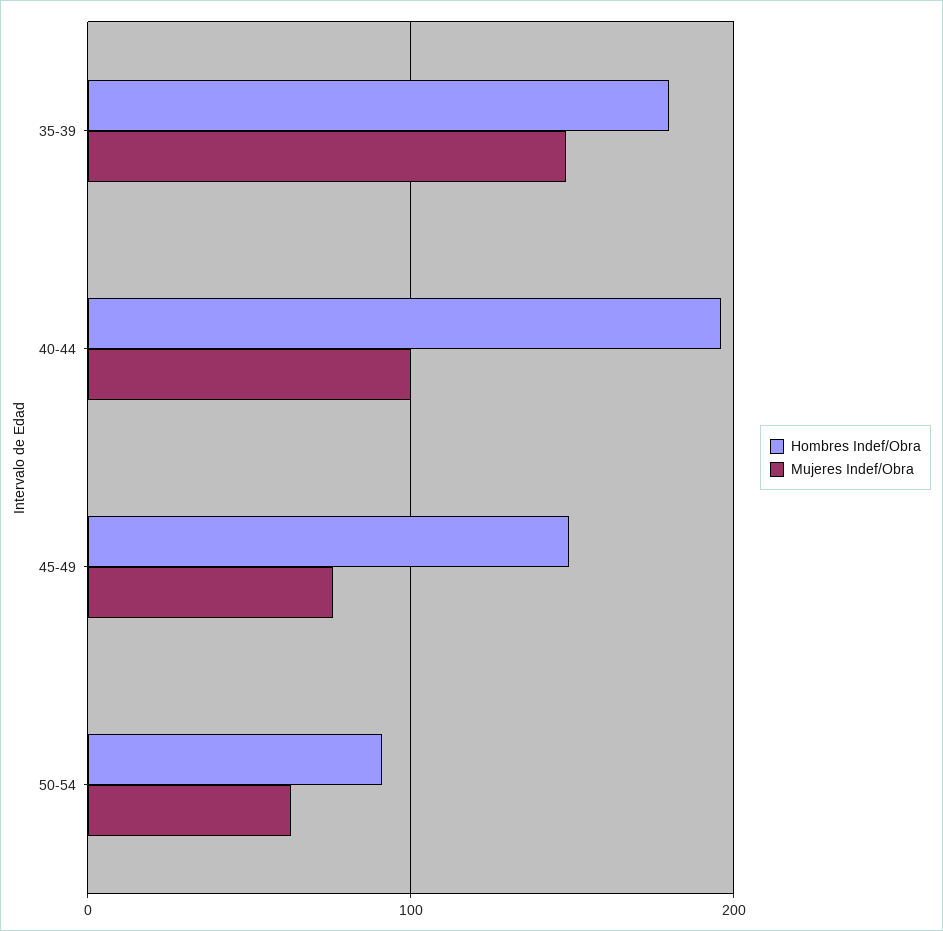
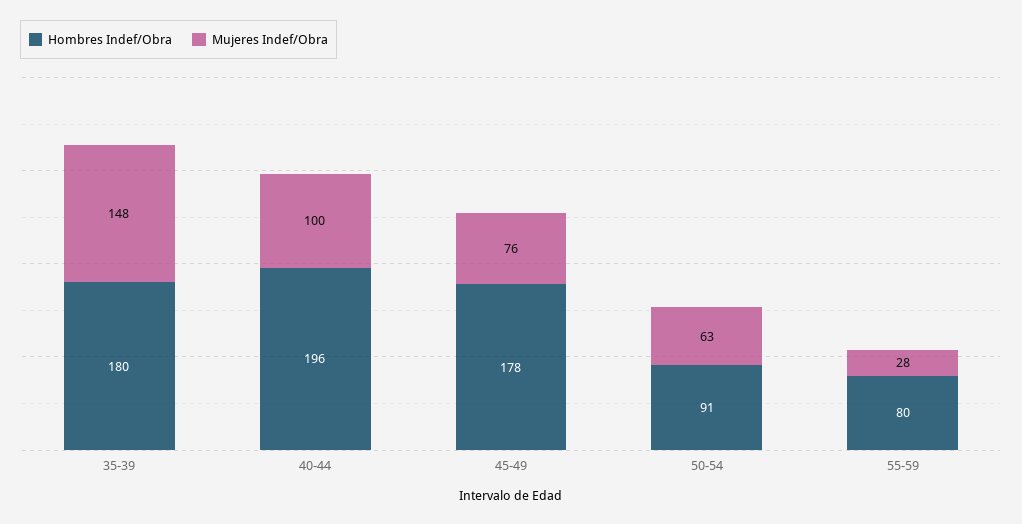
Hombres Indef/Obra, 45-49: 150 -> 178
Hombres Indef/Obra, 55-59: none -> 80
Mujeres Indef/Obra, 55-59: none -> 28

